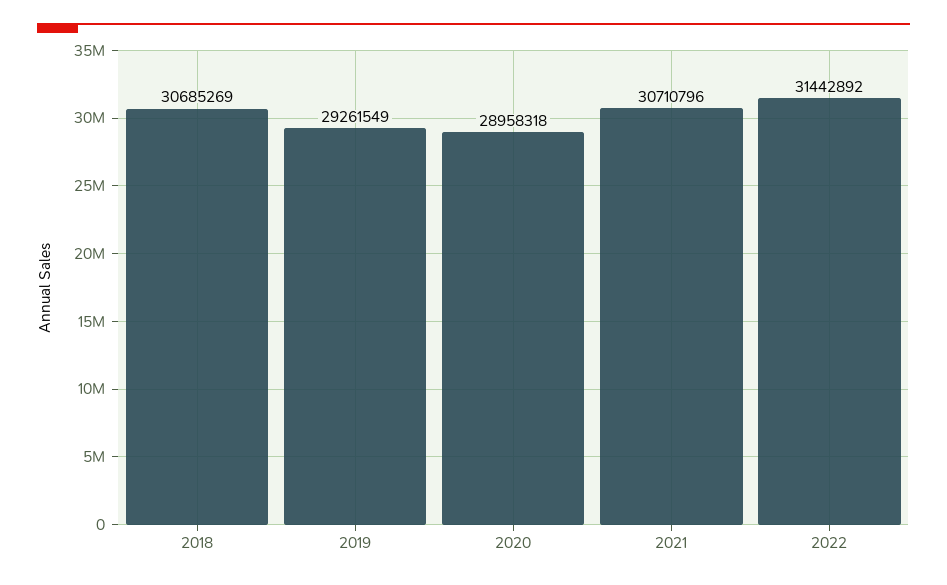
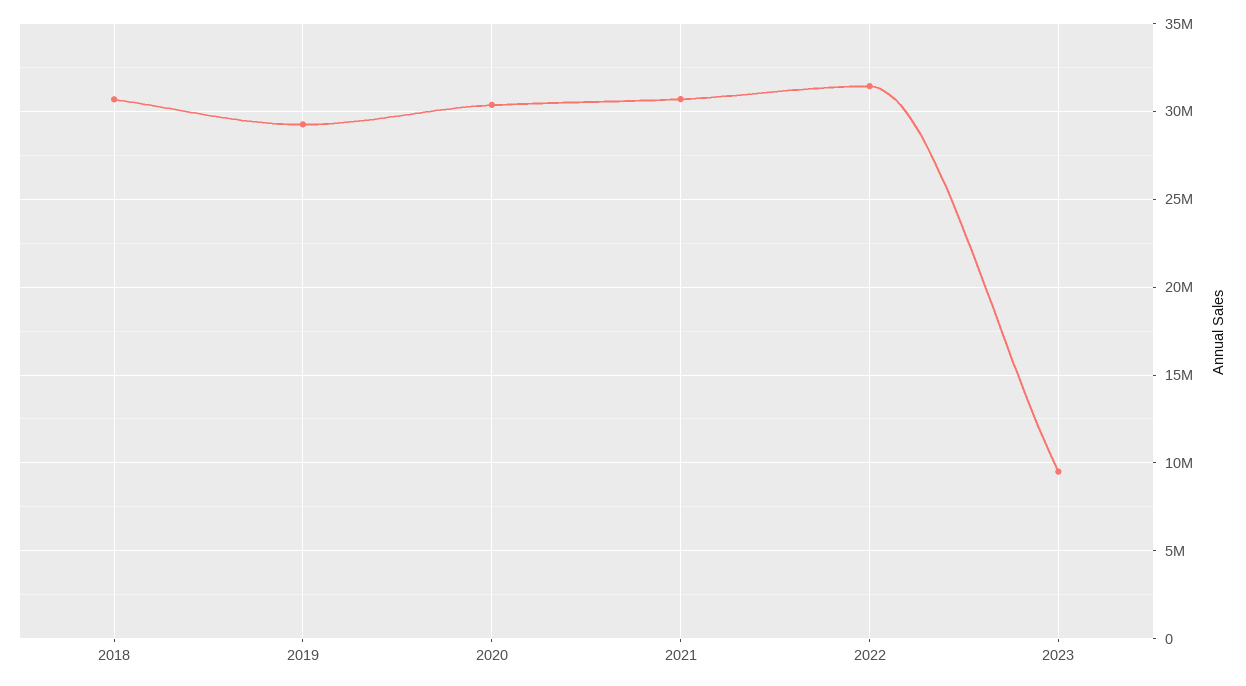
2020: 28958318 -> 30500000
2023: none -> 9500000

